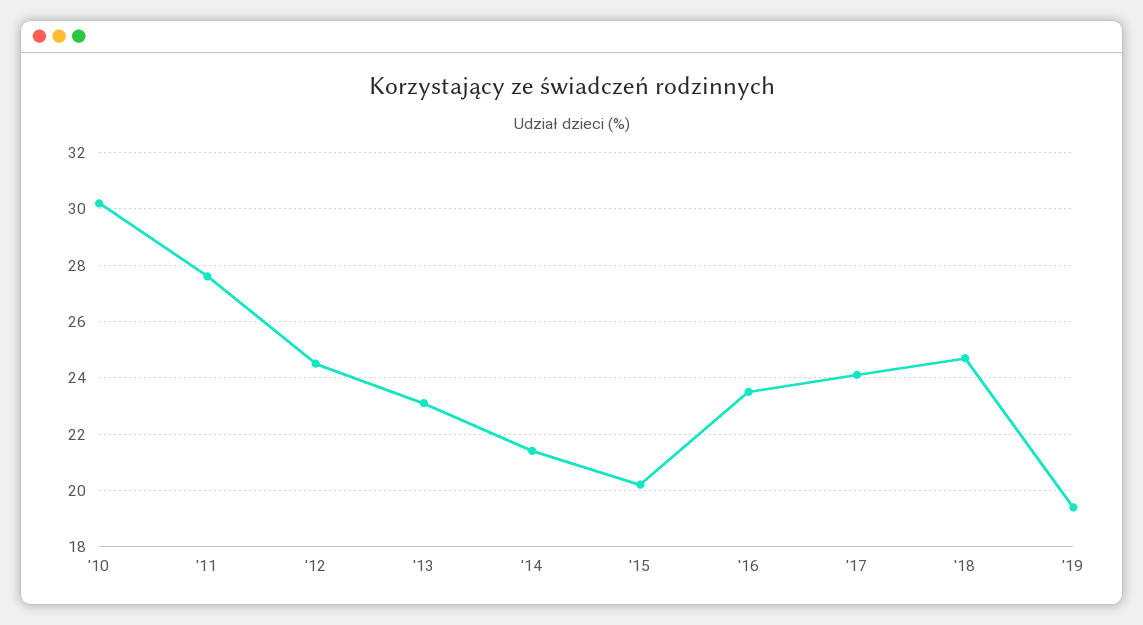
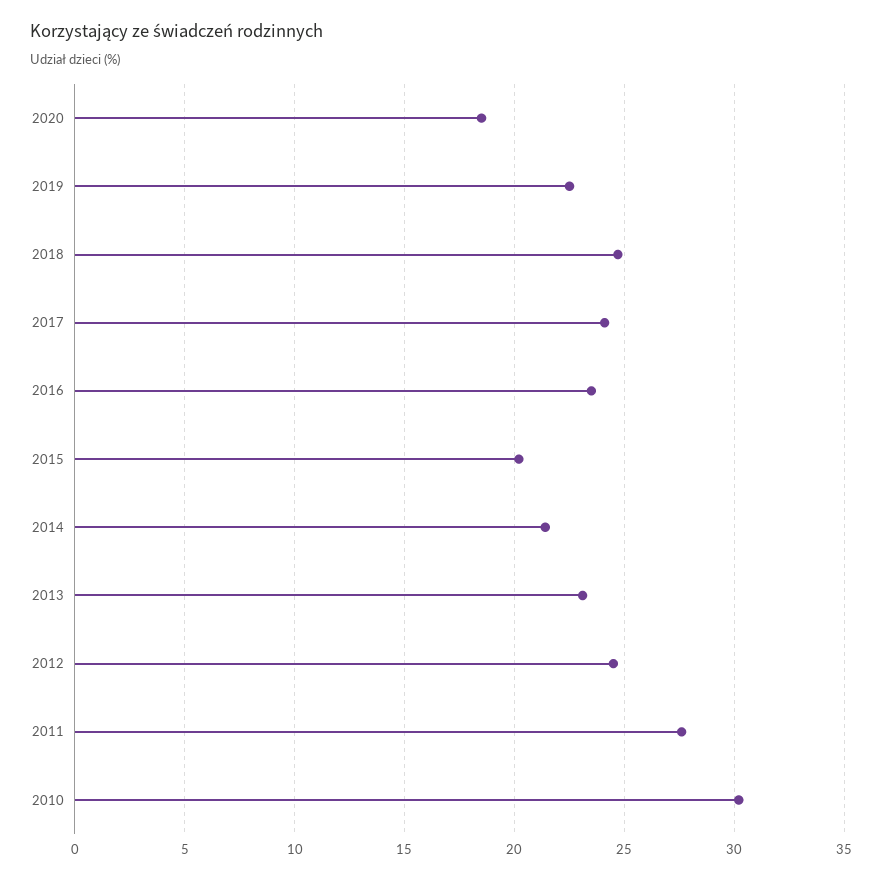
'19: 19.5 -> 22.5
2020: none -> 18.5

